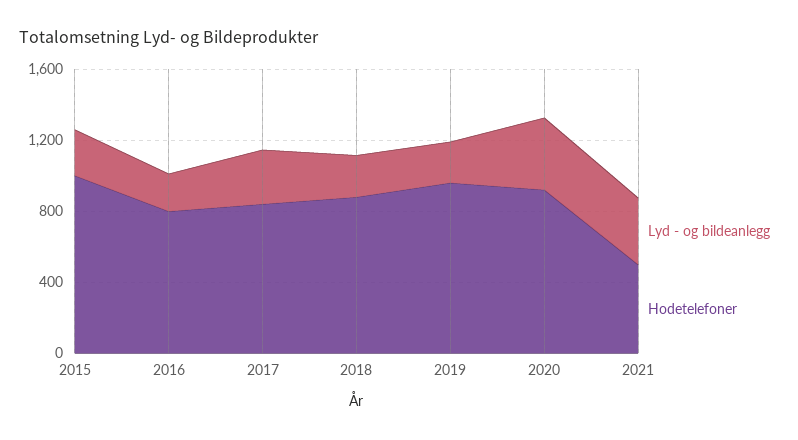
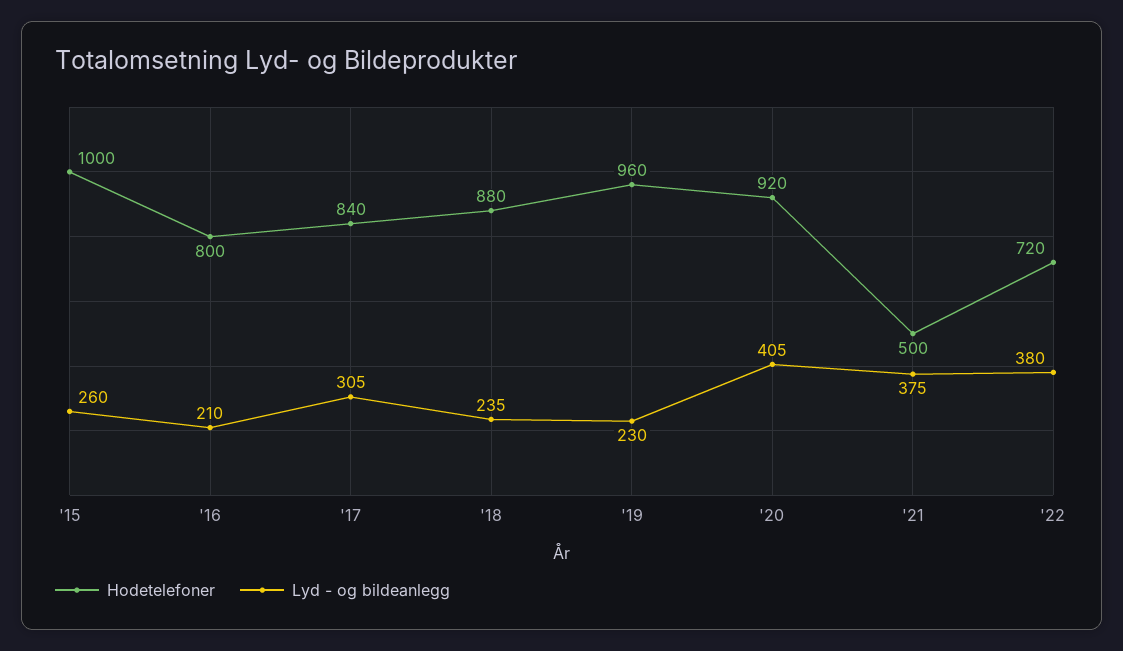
Hodetelefoner, '22: none -> 720
Lyd - og bildeanlegg, '22: none -> 380

